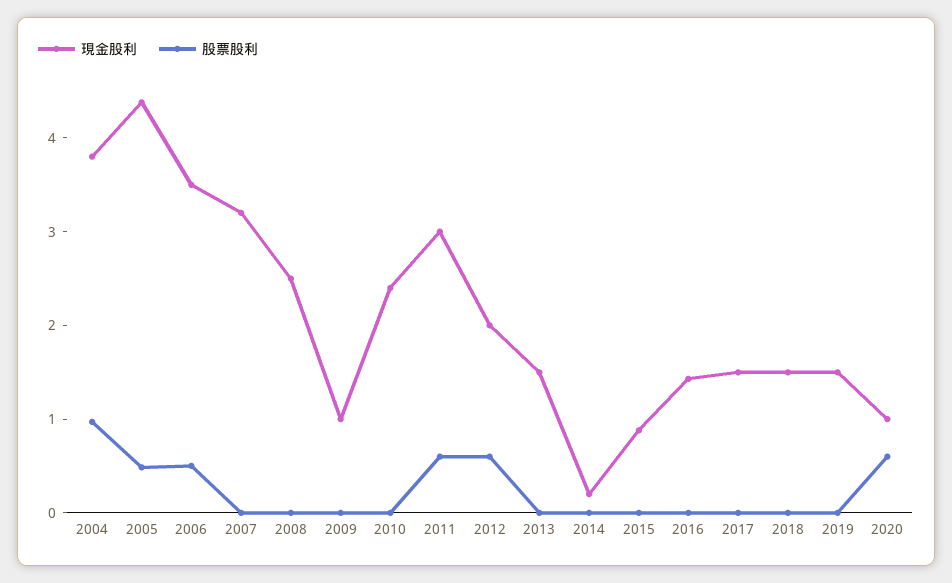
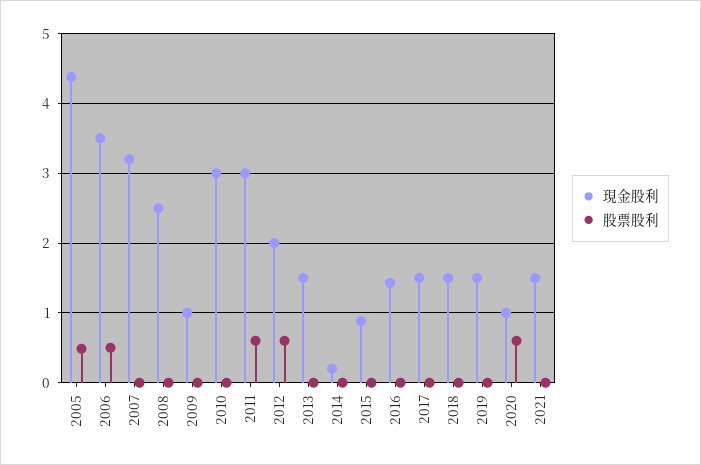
現金股利, 2004: 3.8 -> none
股票股利, 2004: 1 -> none
現金股利, 2010: 2.4 -> 3
現金股利, 2021: none -> 1.5
股票股利, 2021: none -> 0

